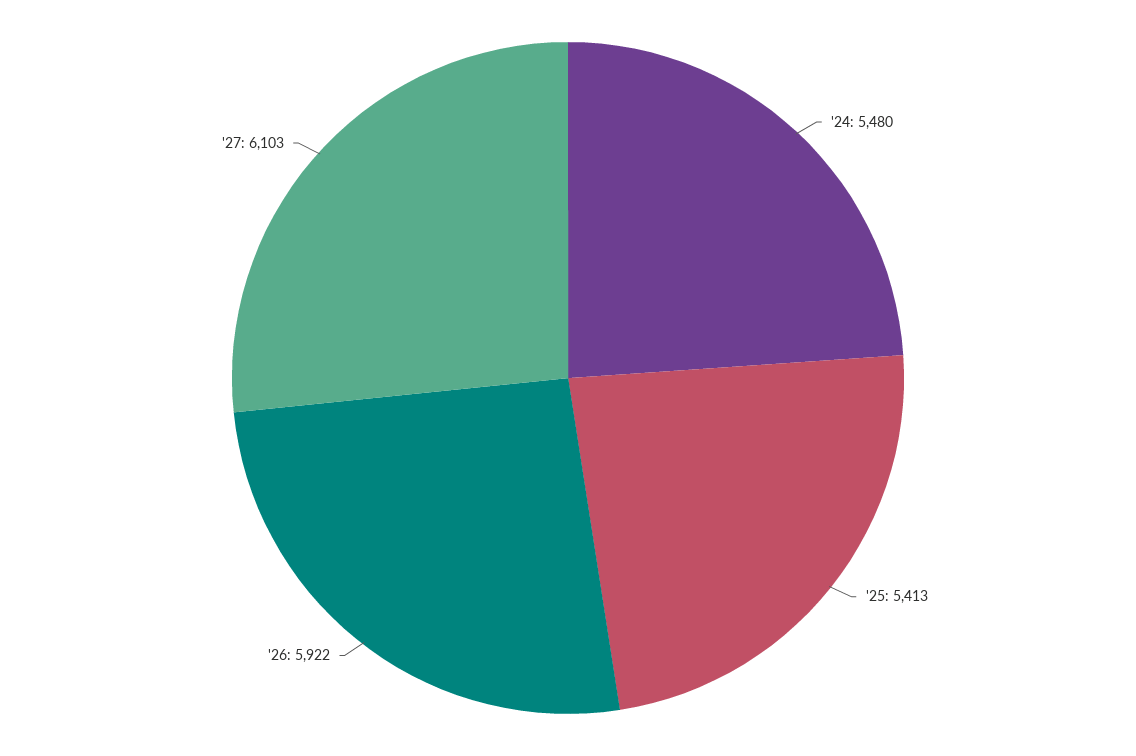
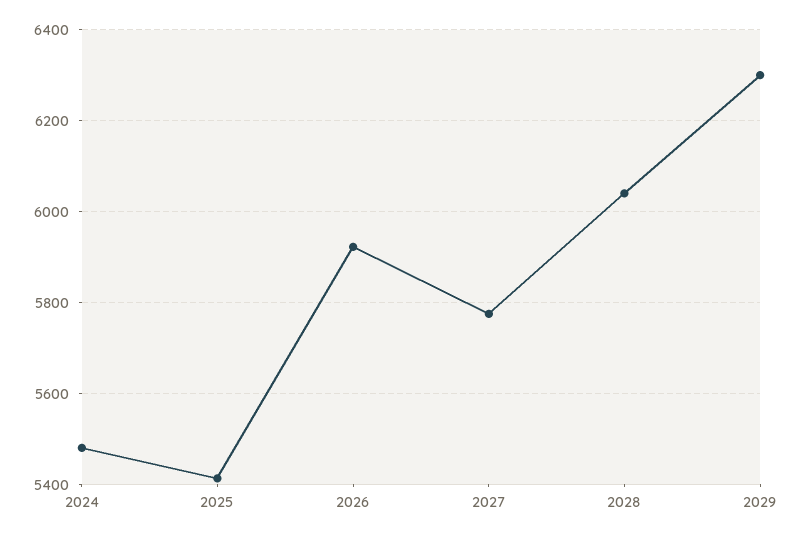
'27: 6103 -> 5780
2028: none -> 6040
2029: none -> 6300

